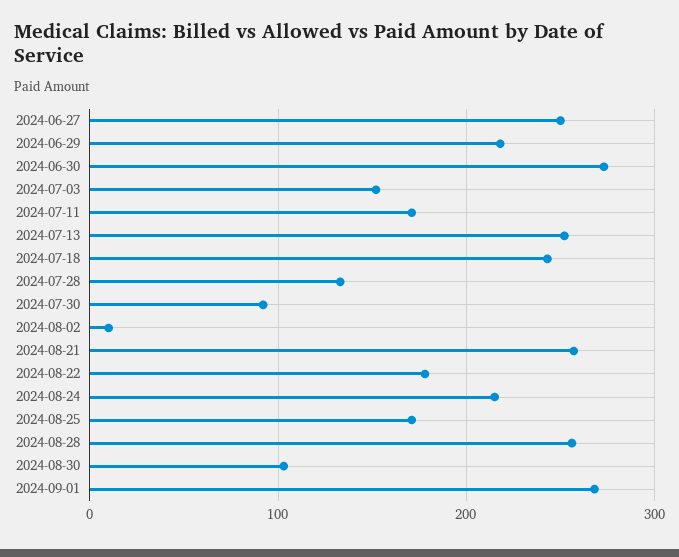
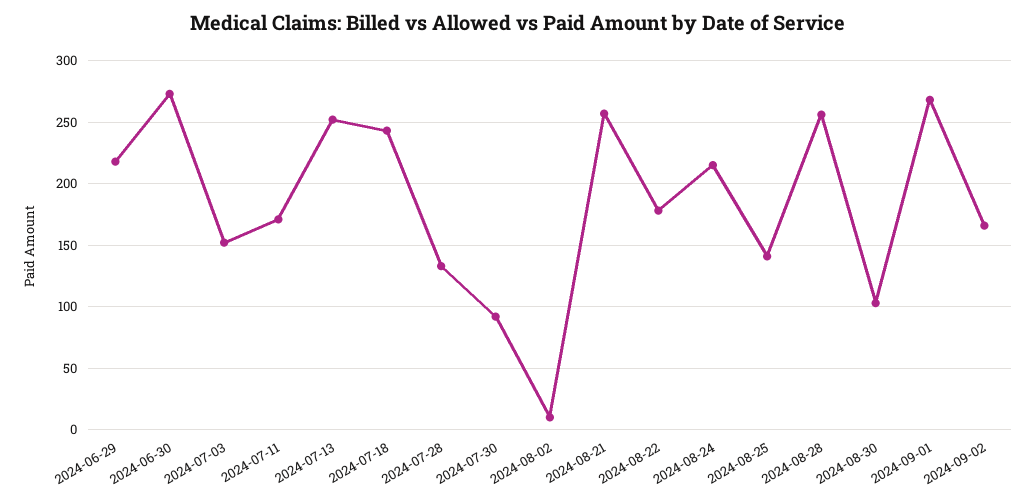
2024-06-27: 250 -> none
2024-08-25: 170 -> 140
2024-09-02: none -> 165

